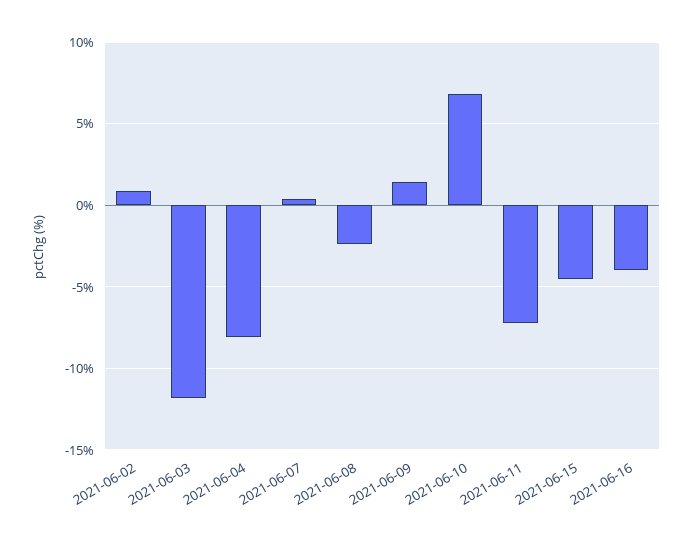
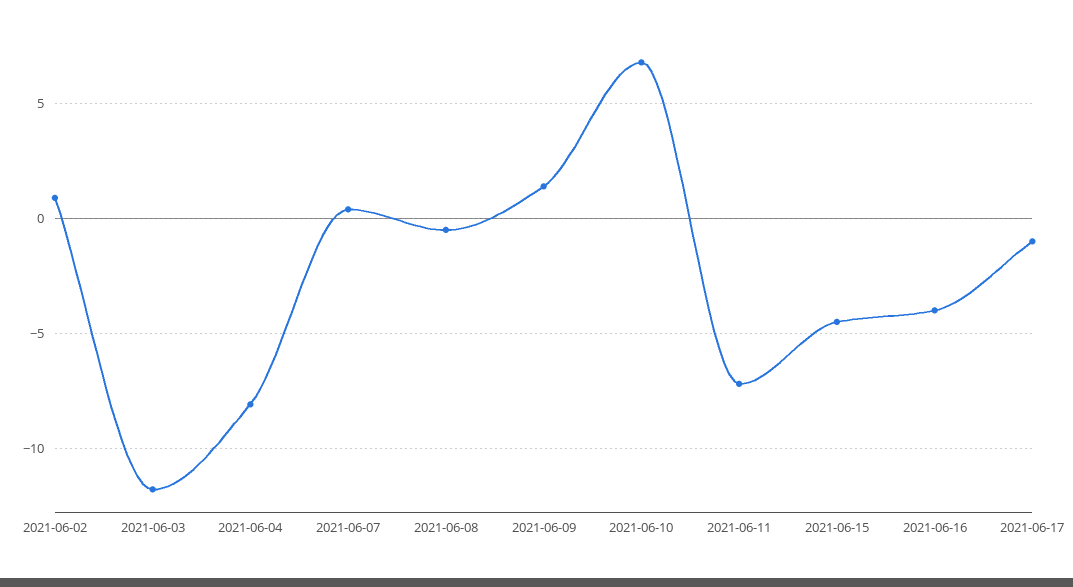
2021-06-08: -2.5 -> -0.5
2021-06-17: none -> -1

